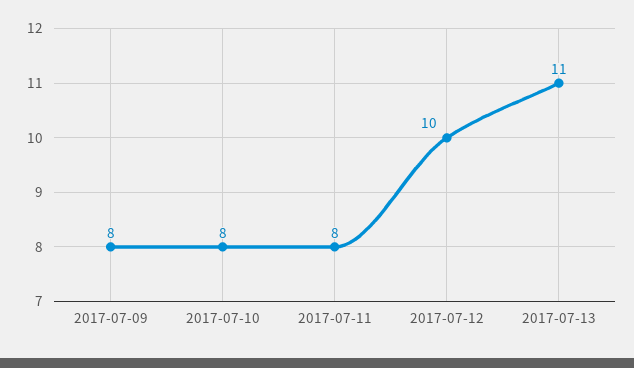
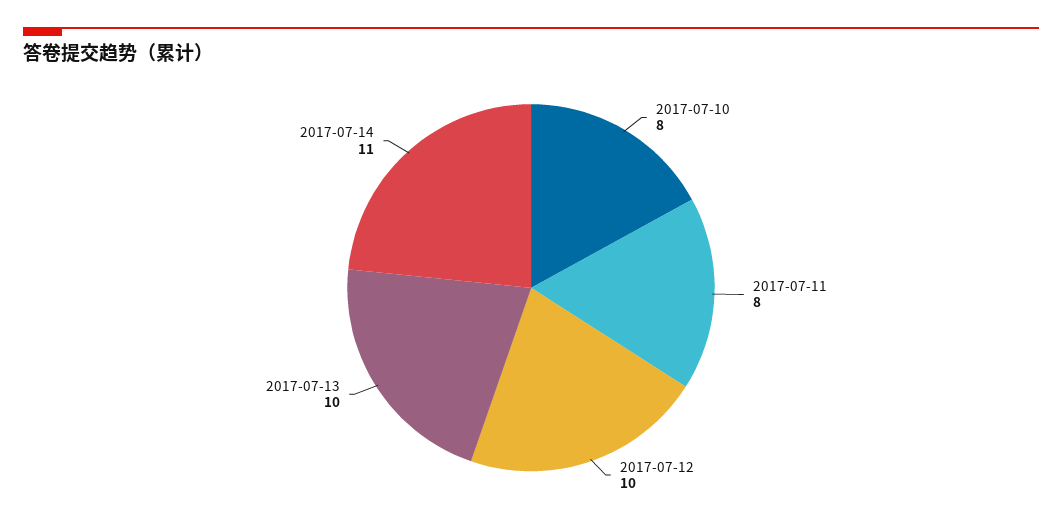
2017-07-09: 8 -> none
2017-07-13: 11 -> 10
2017-07-14: none -> 11

